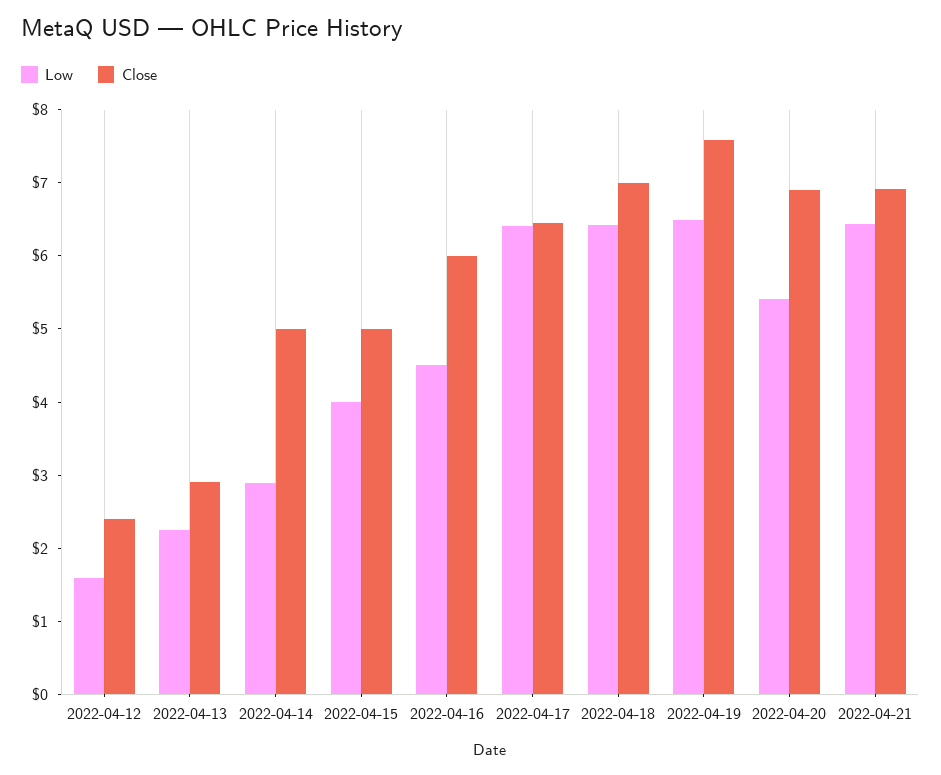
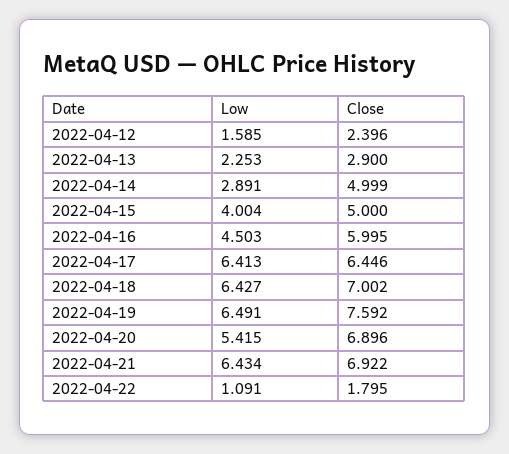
Low, 2022-04-22: none -> 1.091
Close, 2022-04-22: none -> 1.795

